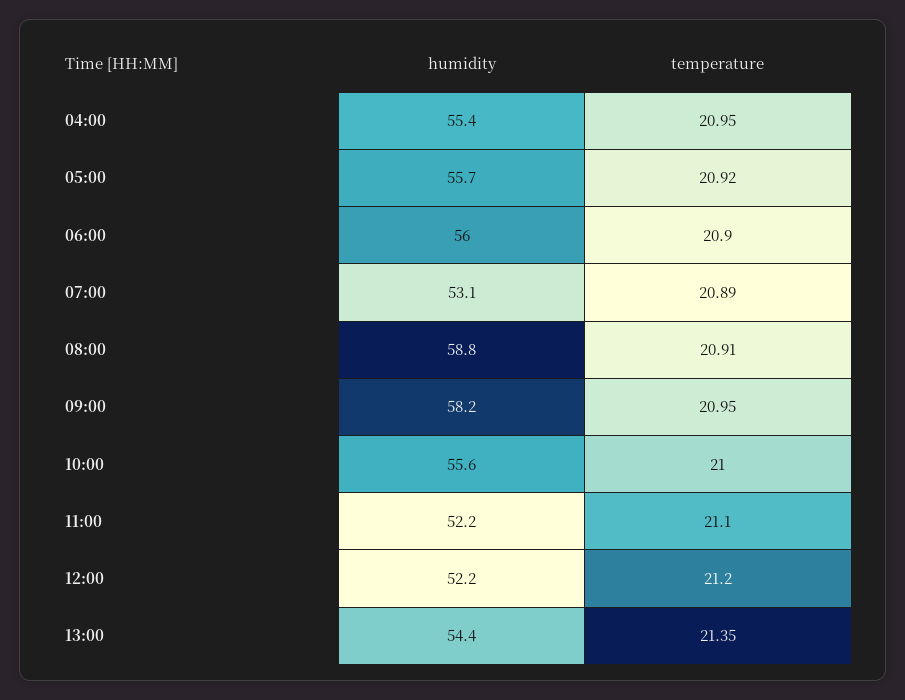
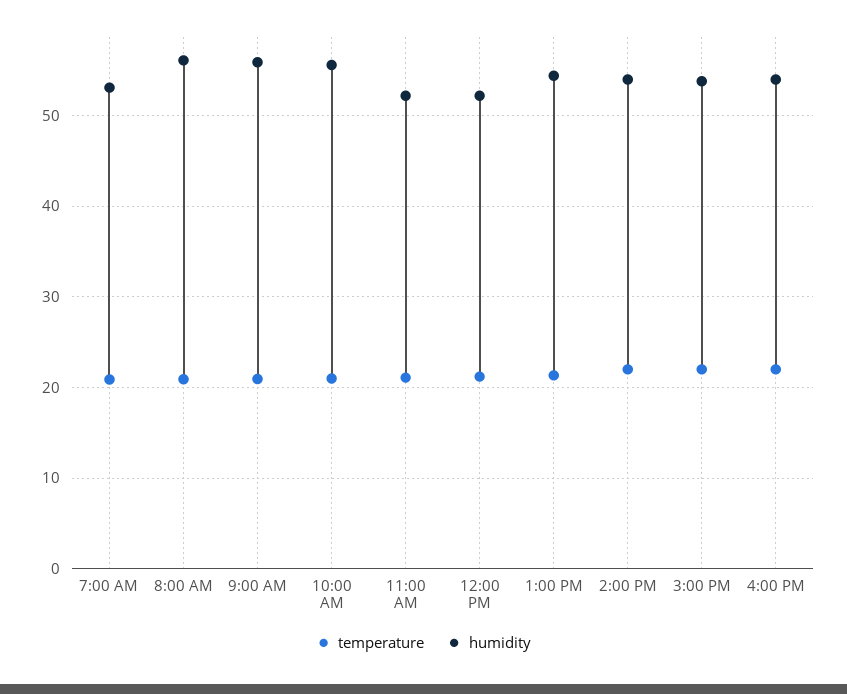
humidity, 04:00: 55.4 -> none
temperature, 04:00: 20.95 -> none
humidity, 05:00: 55.7 -> none
temperature, 05:00: 20.92 -> none
humidity, 06:00: 56 -> none
temperature, 06:00: 20.9 -> none
humidity, 08:00: 58.8 -> 56
humidity, 09:00: 58.2 -> 56
temperature, 2:00 PM: none -> 22
humidity, 2:00 PM: none -> 54
temperature, 3:00 PM: none -> 22
humidity, 3:00 PM: none -> 54
temperature, 4:00 PM: none -> 22
humidity, 4:00 PM: none -> 54

